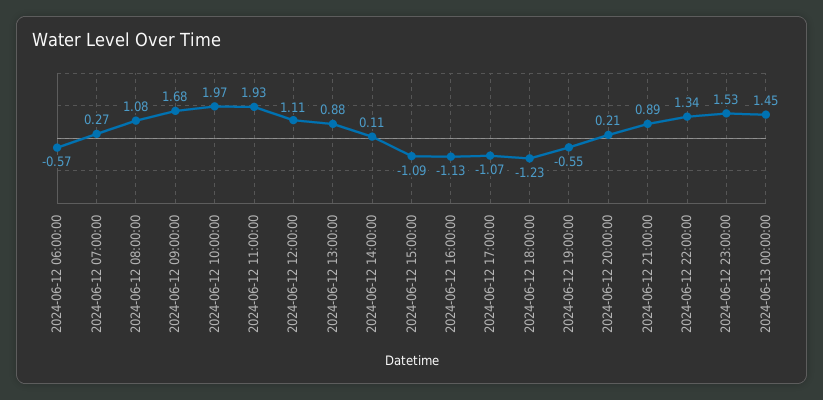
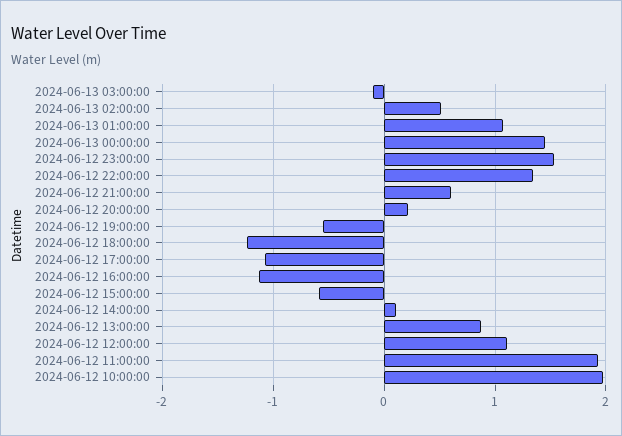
2024-06-12 06:00:00: -0.57 -> none
2024-06-12 07:00:00: 0.27 -> none
2024-06-12 08:00:00: 1.08 -> none
2024-06-12 09:00:00: 1.68 -> none
2024-06-12 15:00:00: -1.09 -> -0.6
2024-06-12 21:00:00: 0.89 -> 0.6
2024-06-13 03:00:00: none -> -0.1
2024-06-13 02:00:00: none -> 0.5
2024-06-13 01:00:00: none -> 1.1

